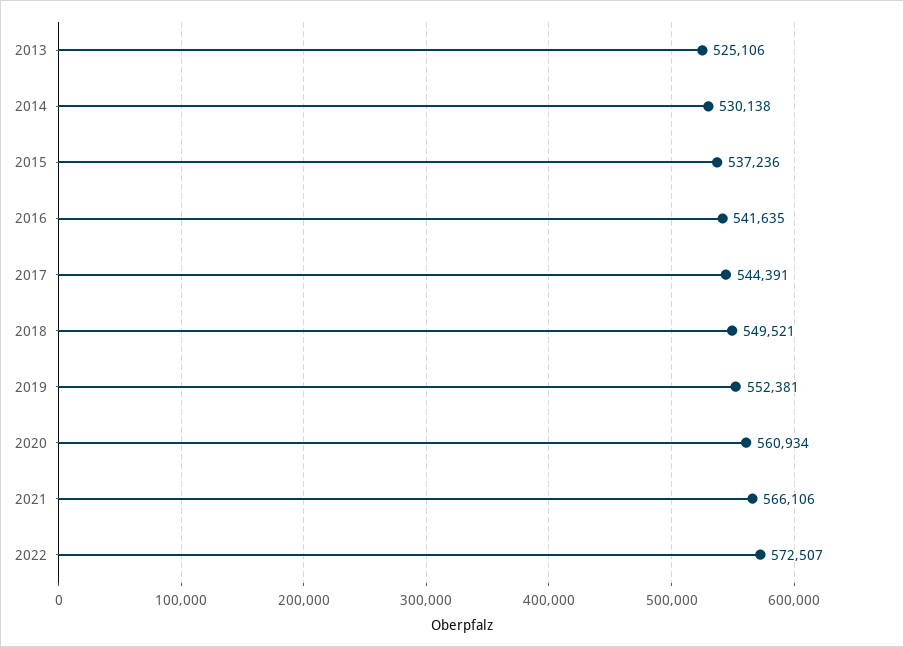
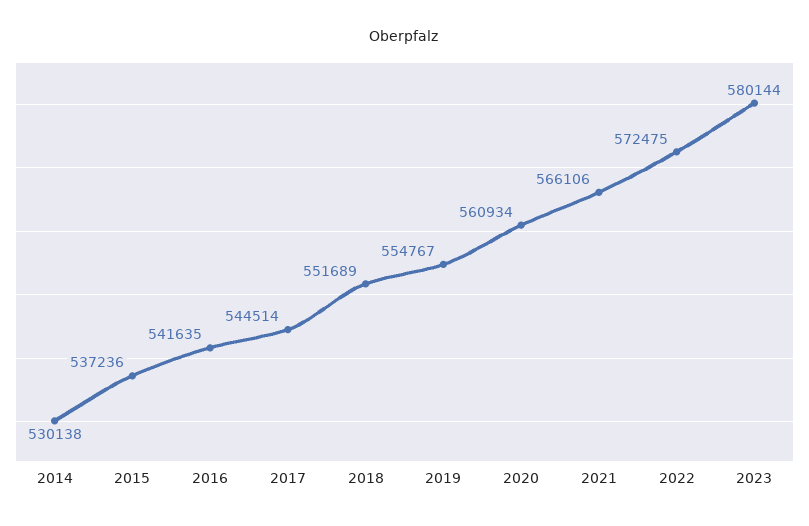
2013: 525106 -> none
2017: 544391 -> 544514
2018: 549521 -> 551689
2019: 552381 -> 554767
2022: 572507 -> 572475
2023: none -> 580144

